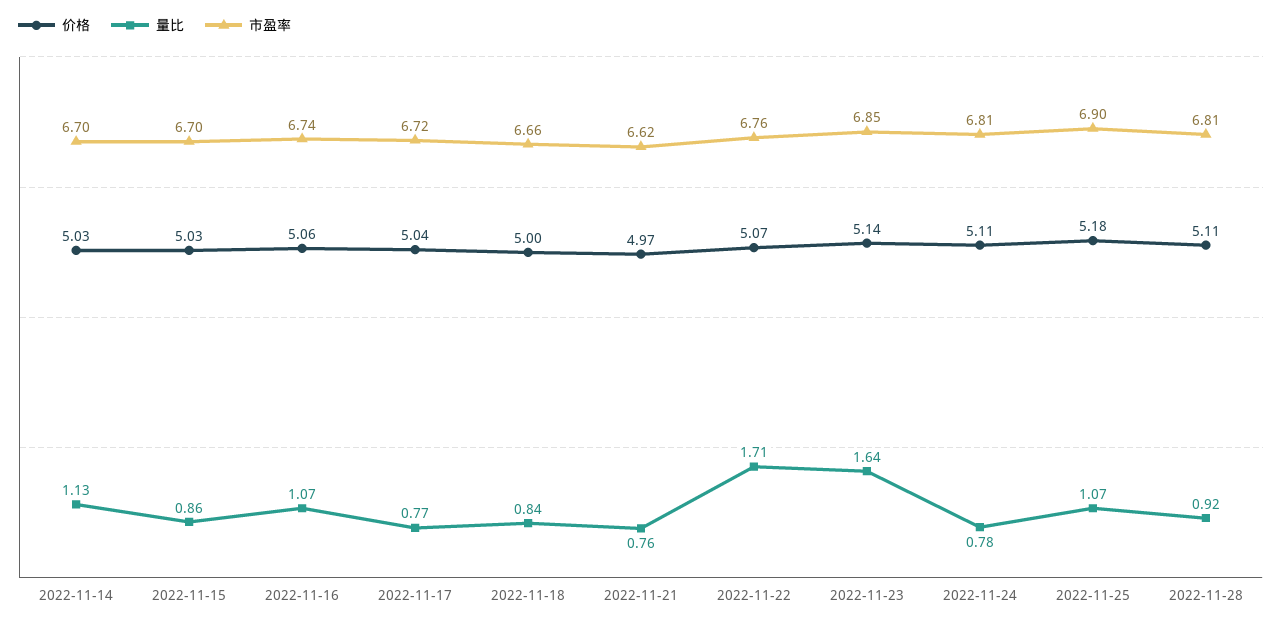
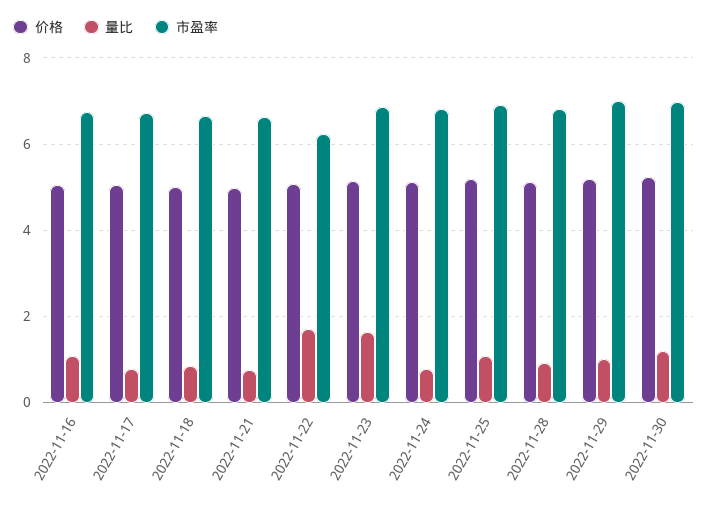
价格, 2022-11-14: 5.03 -> none
量比, 2022-11-14: 1.13 -> none
市盈率, 2022-11-14: 6.7 -> none
价格, 2022-11-15: 5.03 -> none
量比, 2022-11-15: 0.86 -> none
市盈率, 2022-11-15: 6.7 -> none
市盈率, 2022-11-22: 6.76 -> 6.2
价格, 2022-11-29: none -> 5.2
量比, 2022-11-29: none -> 1
市盈率, 2022-11-29: none -> 7
价格, 2022-11-30: none -> 5.2
量比, 2022-11-30: none -> 1.2
市盈率, 2022-11-30: none -> 7

